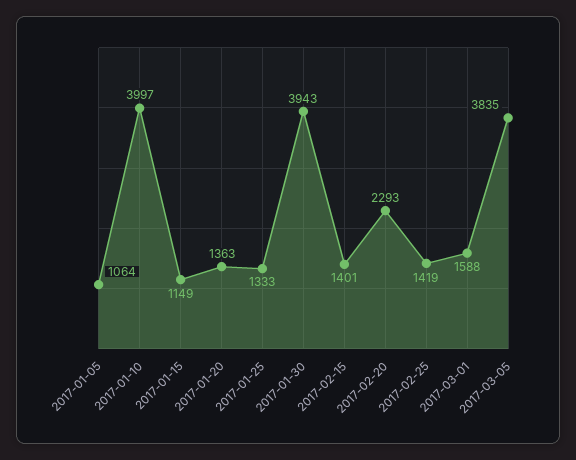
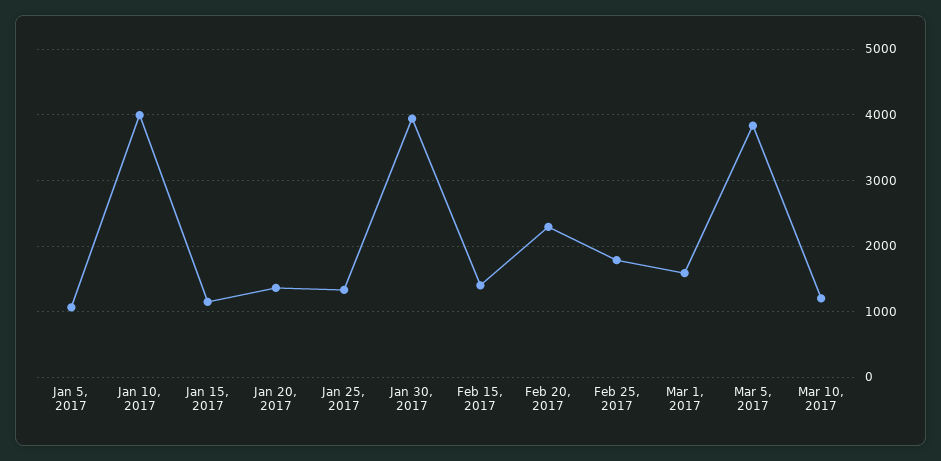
2017-02-25: 1419 -> 1800
Mar 10, 2017: none -> 1200

